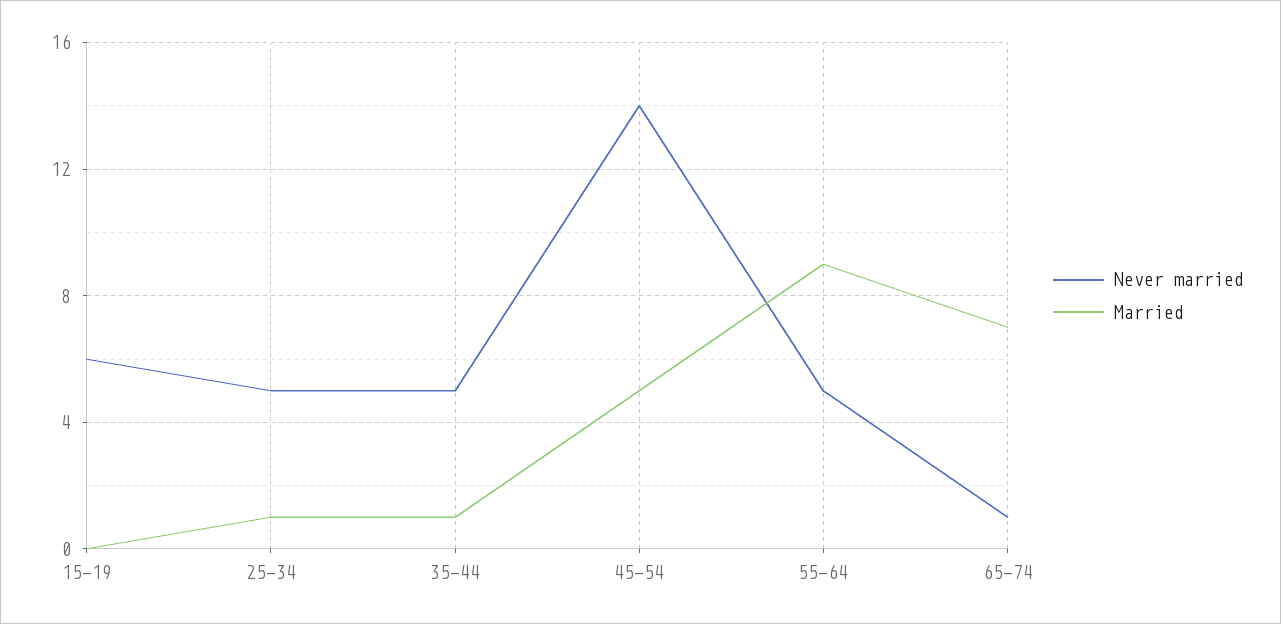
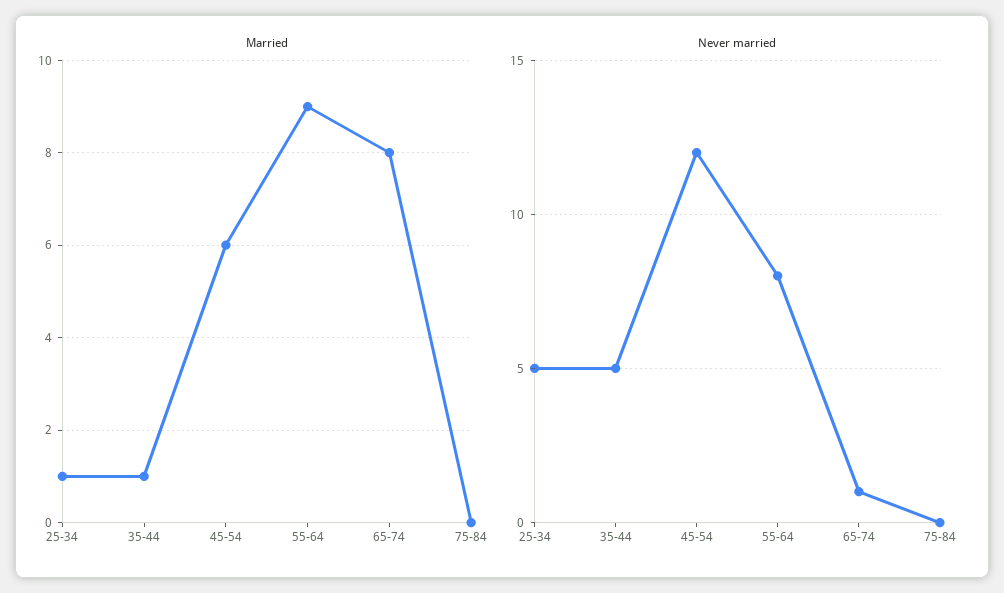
Never married, 15-19: 6 -> none
Married, 15-19: 0 -> none
Never married, 45-54: 14 -> 12
Married, 45-54: 5 -> 6
Never married, 55-64: 5 -> 8
Married, 65-74: 7 -> 8
Married, 75-84: none -> 0
Never married, 75-84: none -> 0

